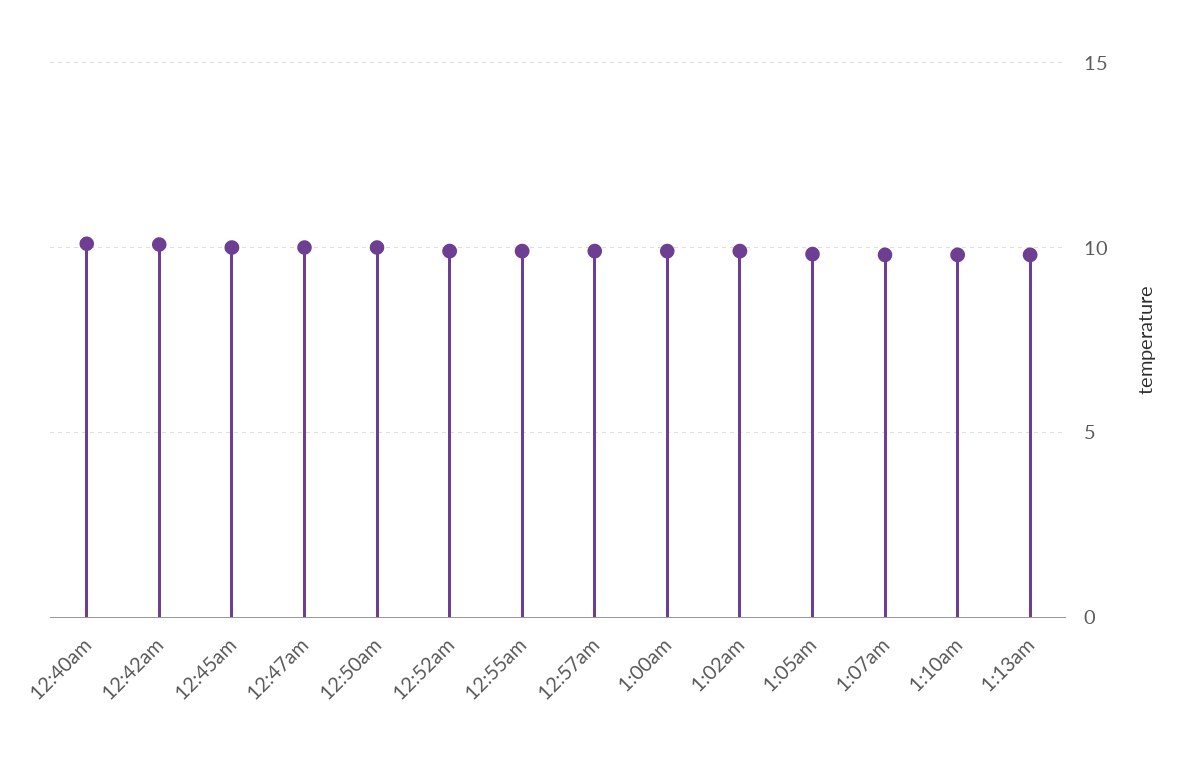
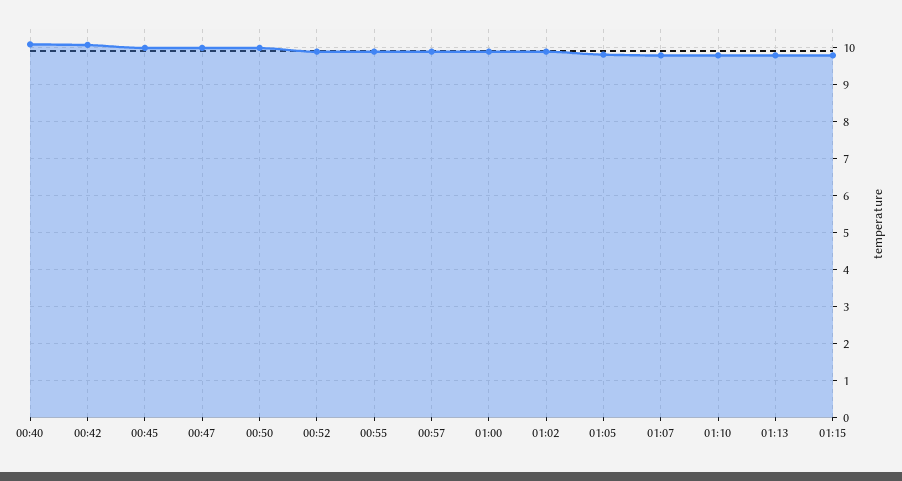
01:15: none -> 9.8

